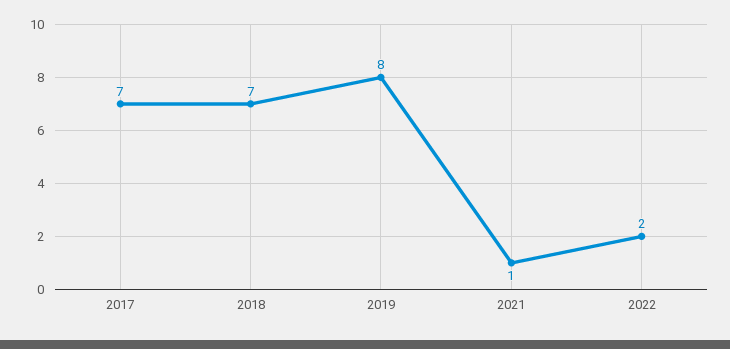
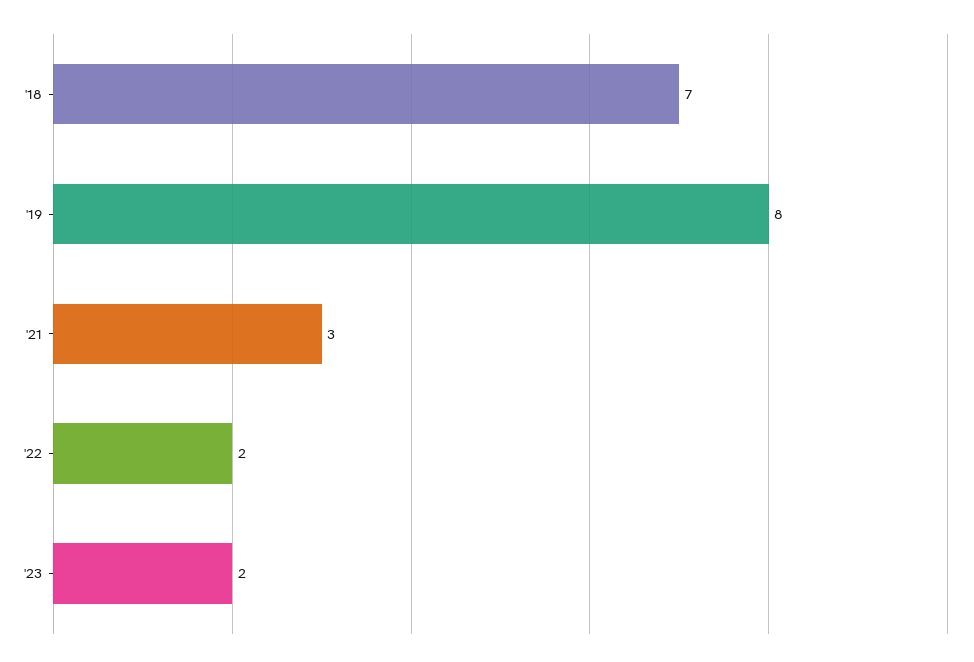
2017: 7 -> none
2021: 1 -> 3
'23: none -> 2

